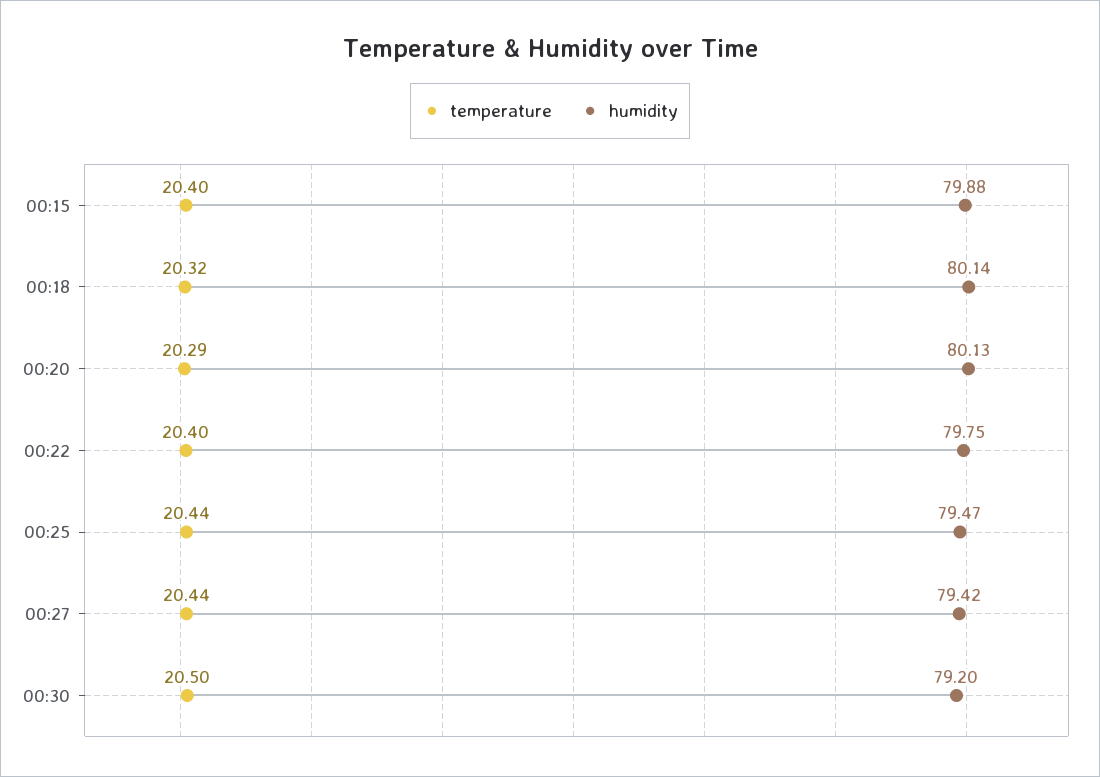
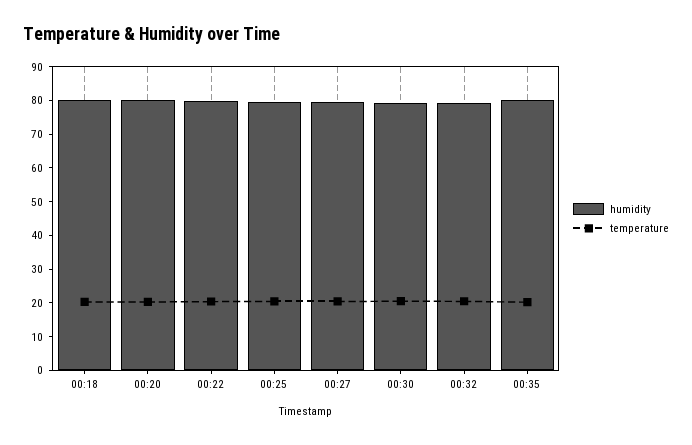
temperature, 00:15: 20.4 -> none
humidity, 00:15: 79.88 -> none
humidity, 00:32: none -> 80
temperature, 00:32: none -> 20
humidity, 00:35: none -> 80
temperature, 00:35: none -> 20

